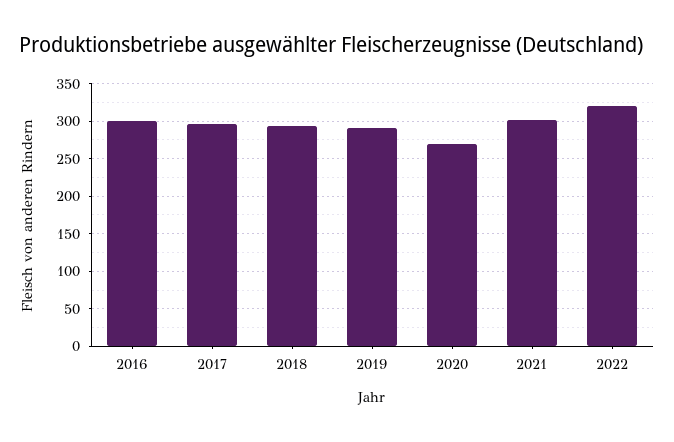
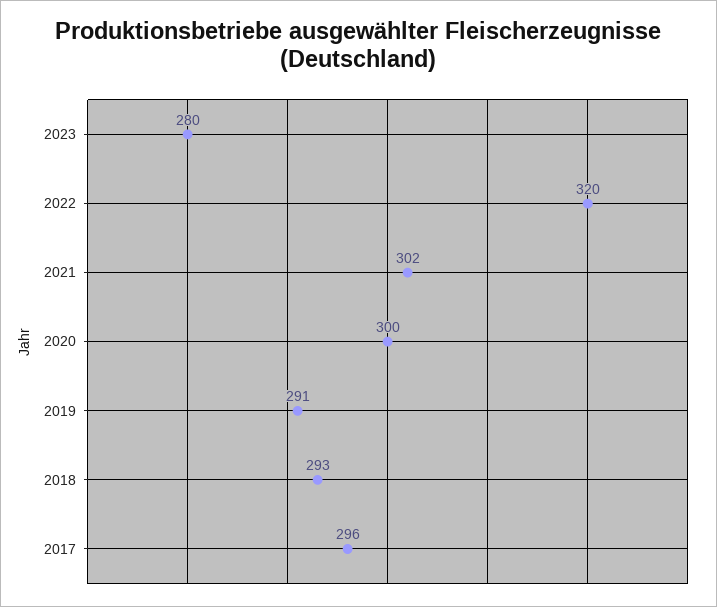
2016: 300 -> none
2020: 270 -> 300
2023: none -> 280

